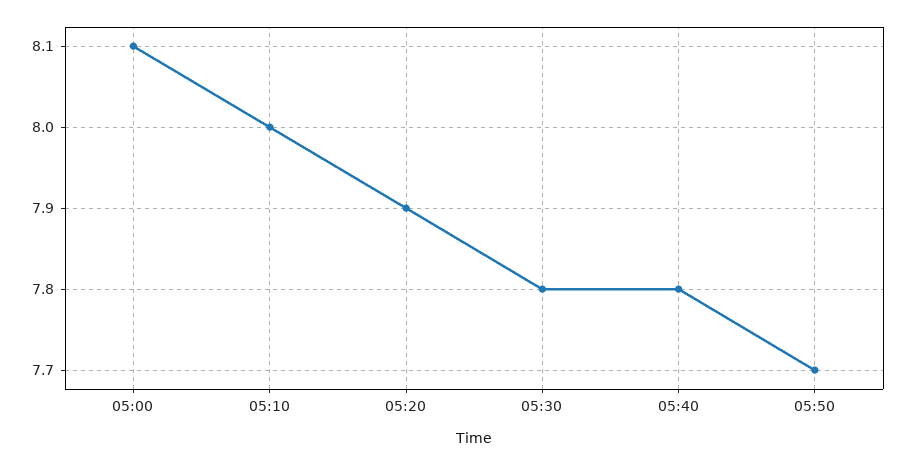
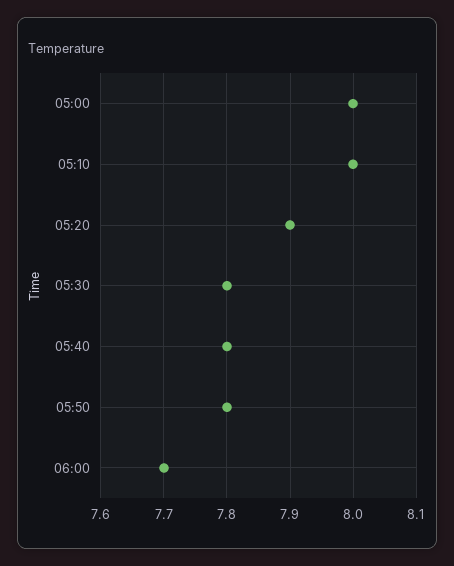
05:00: 8.1 -> 8
05:50: 7.7 -> 7.8
06:00: none -> 7.7

